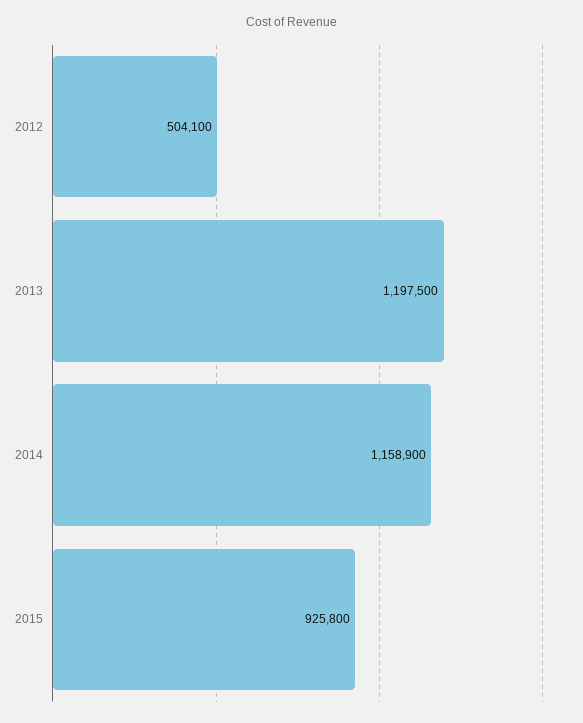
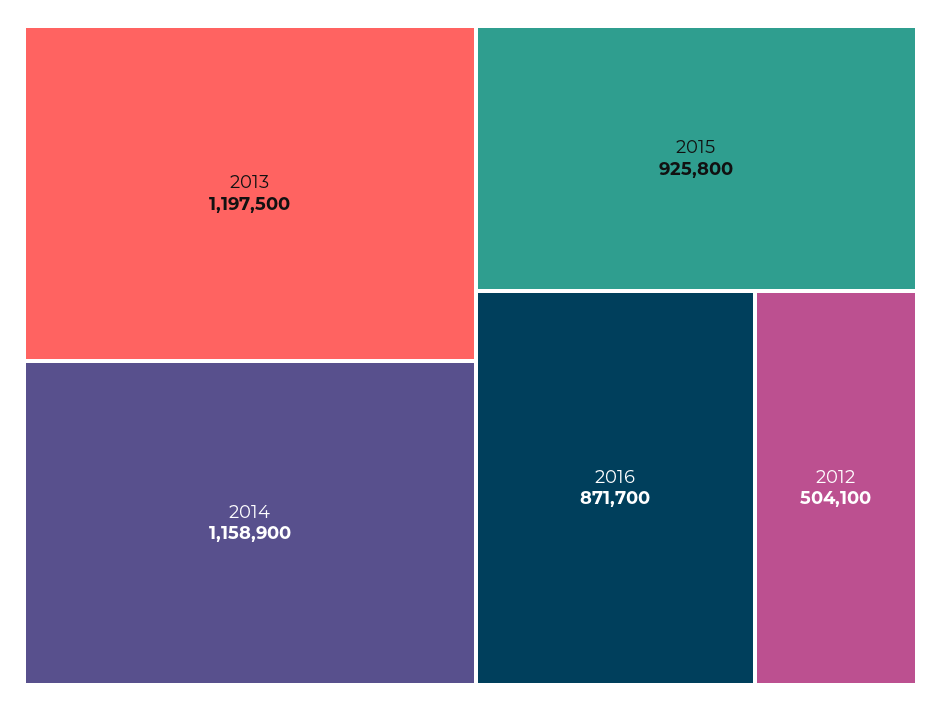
2016: none -> 871700

